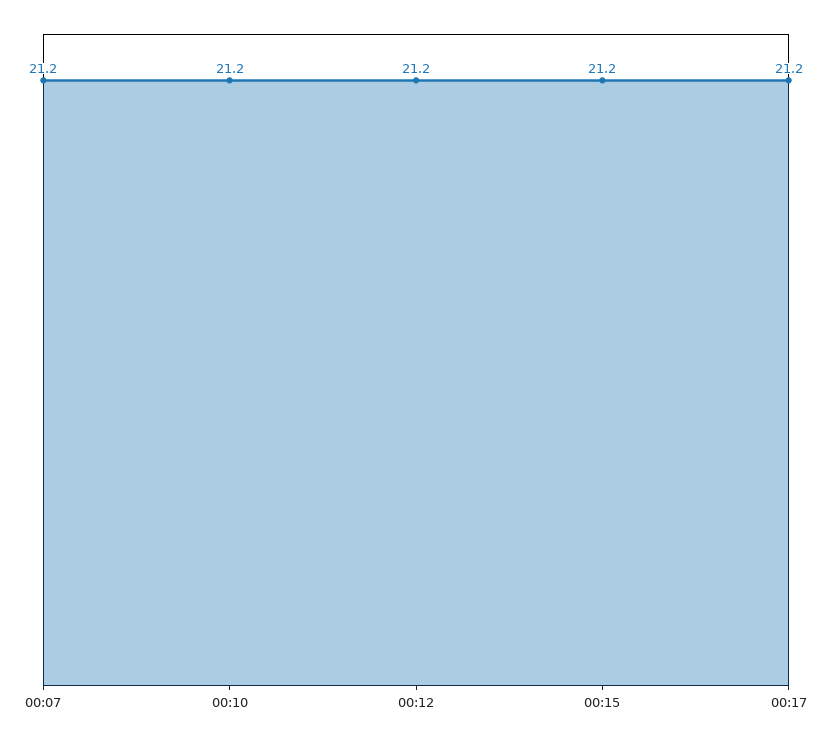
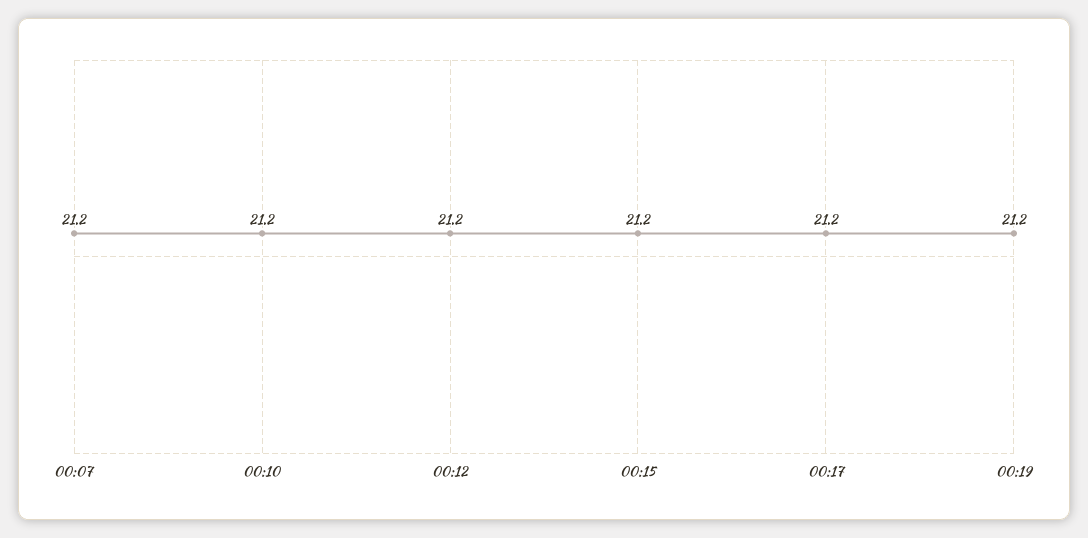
00:19: none -> 21.2

